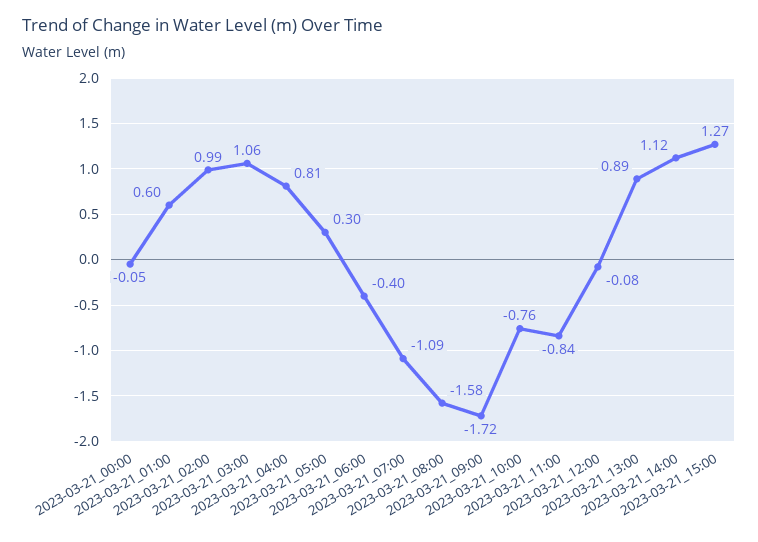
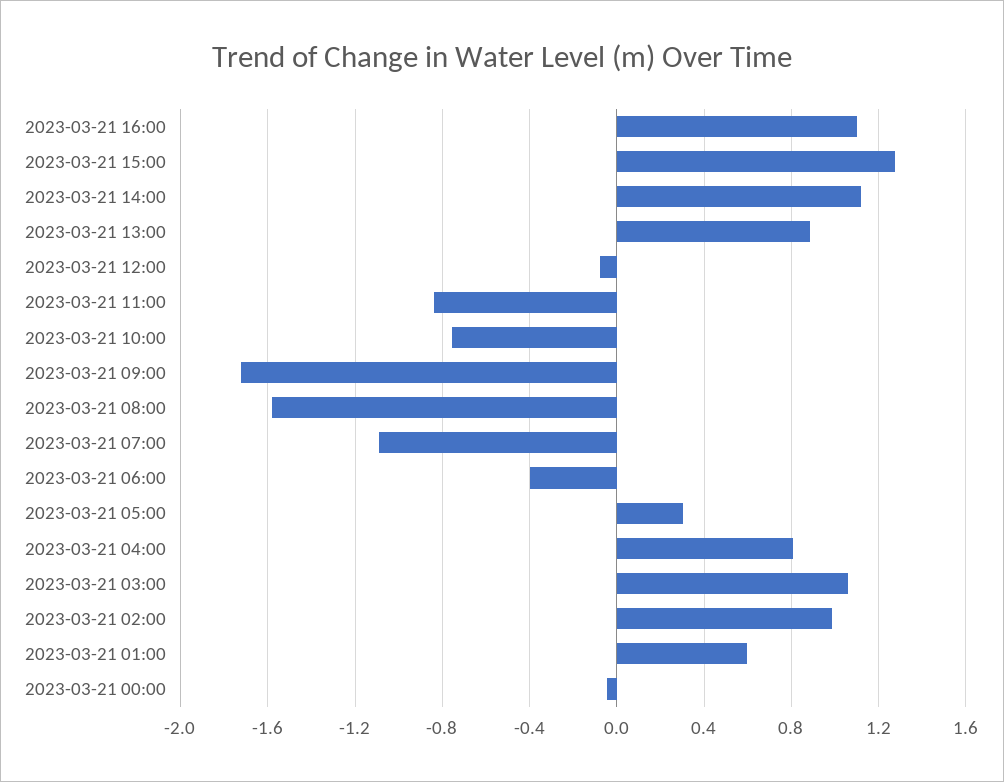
2023-03-21 16:00: none -> 1.1

